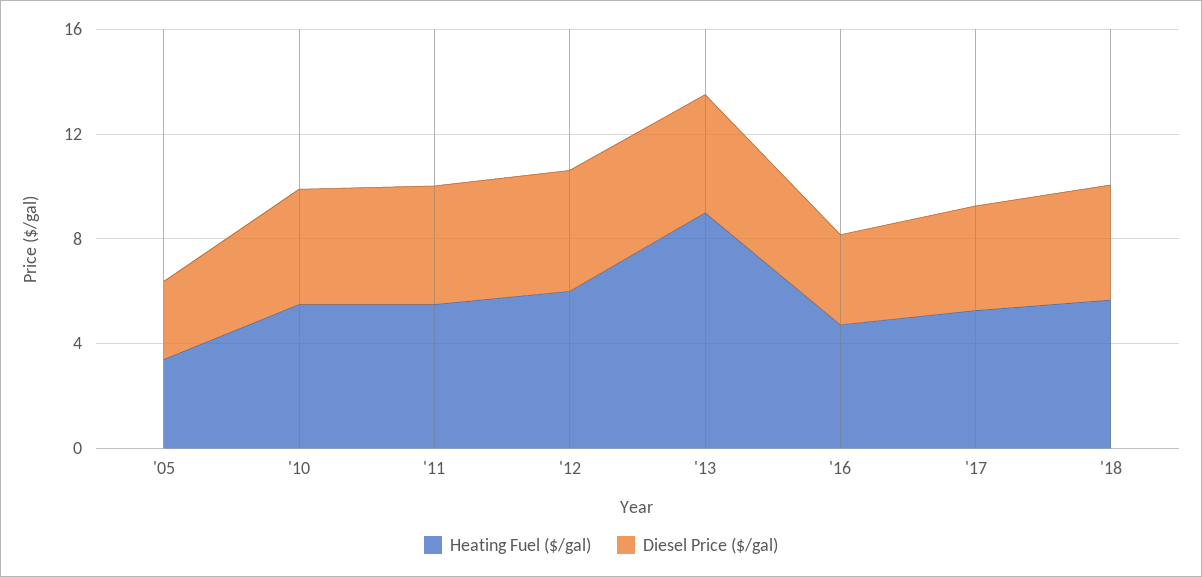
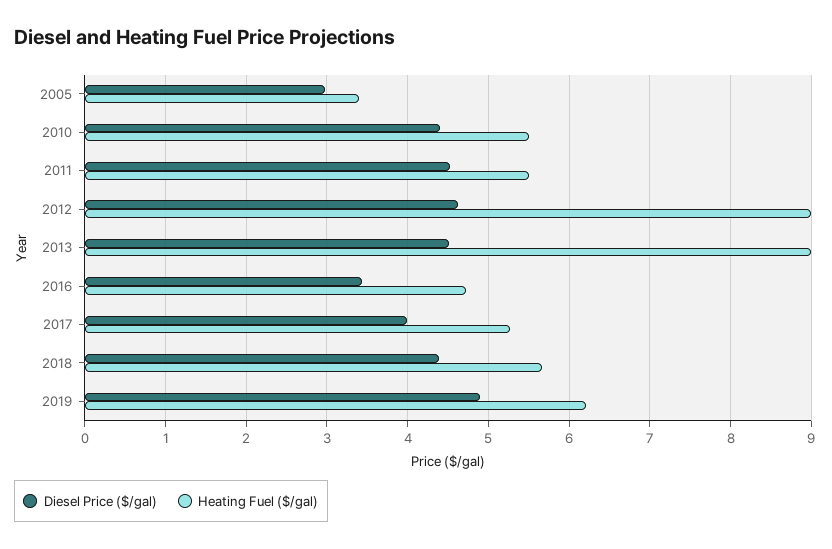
Heating Fuel ($/gal), '12: 6 -> 9
Diesel Price ($/gal), 2019: none -> 4.9
Heating Fuel ($/gal), 2019: none -> 6.2

